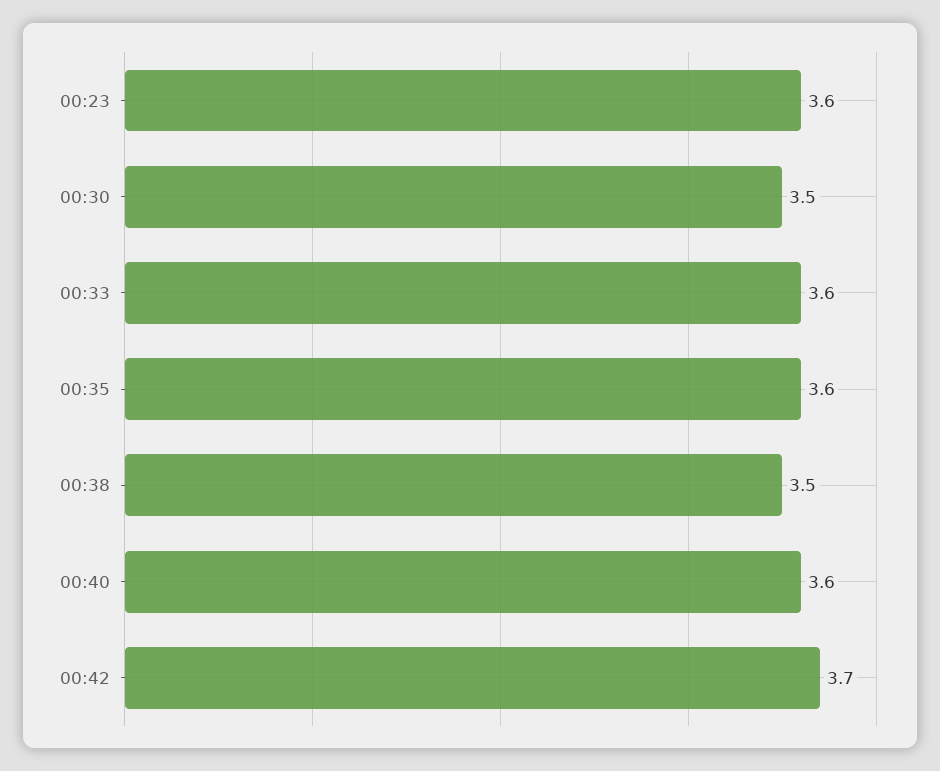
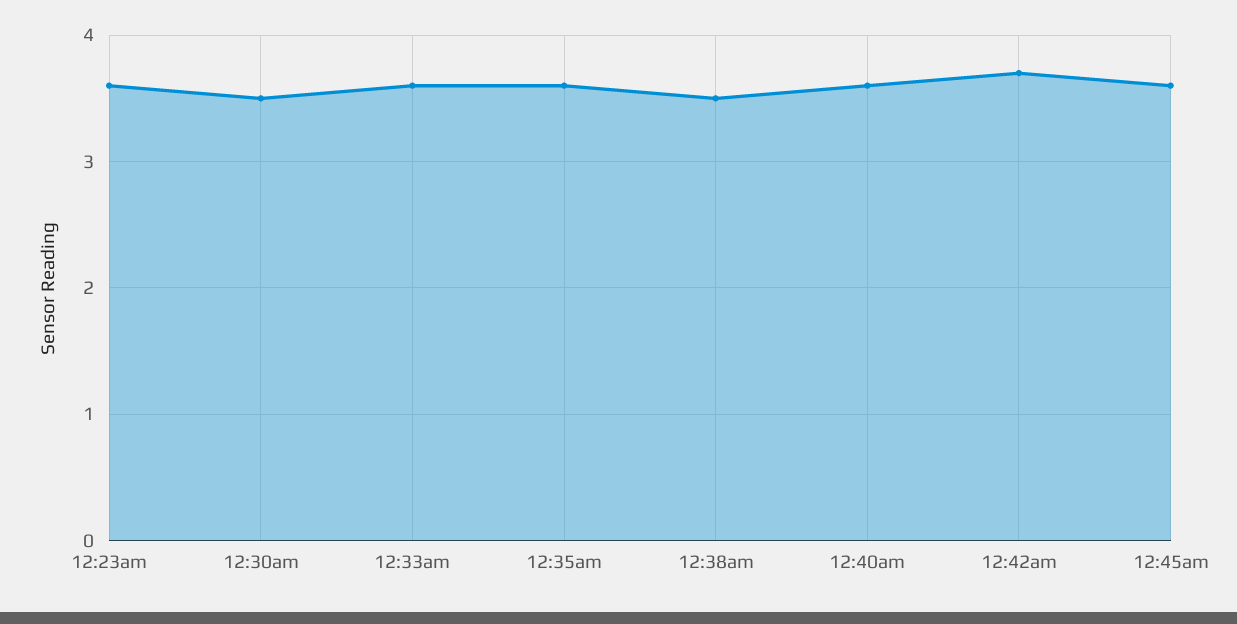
12:45am: none -> 3.6

